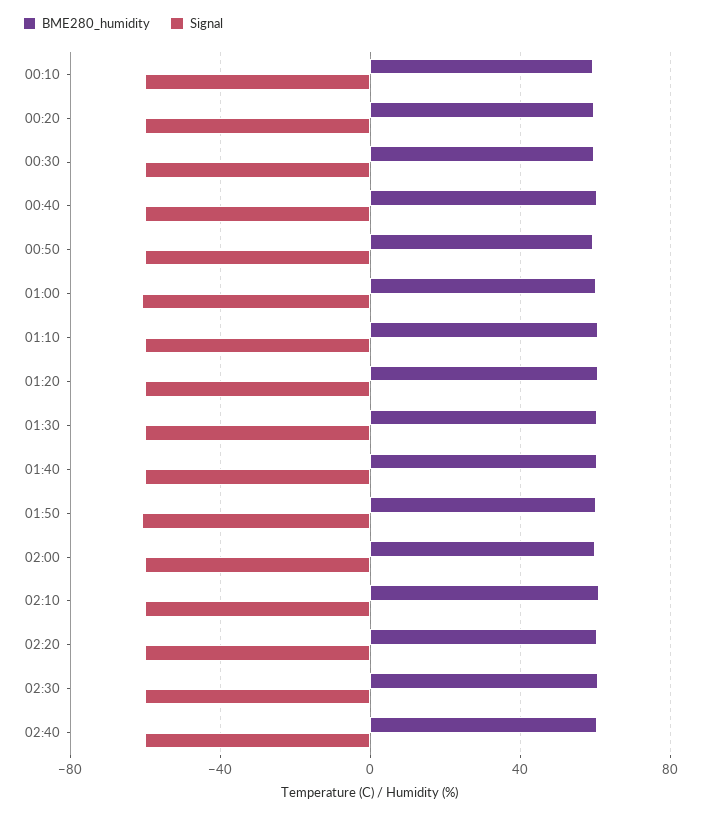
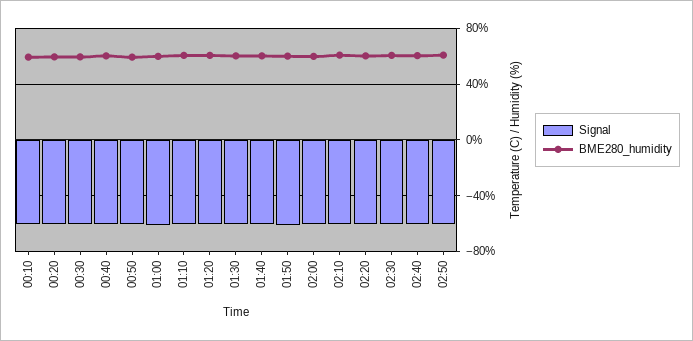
Signal, 02:50: none -> -60
BME280_humidity, 02:50: none -> 60

